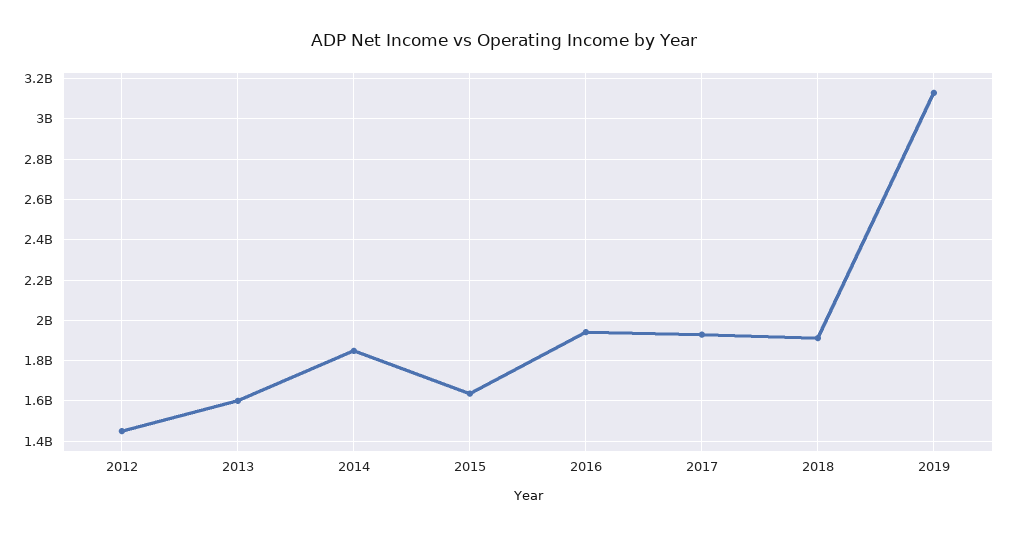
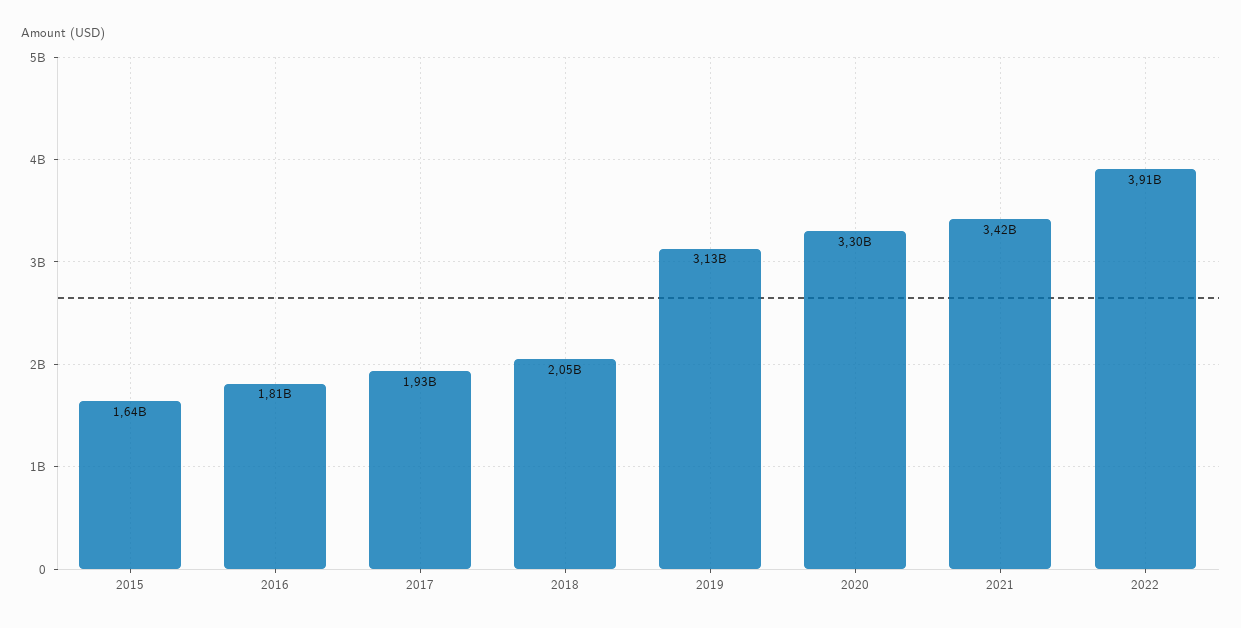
2012: 1450000000 -> none
2013: 1600000000 -> none
2014: 1850000000 -> none
2016: 1950000000 -> 1810000000
2018: 1900000000 -> 2050000000
2020: none -> 3300000000
2021: none -> 3420000000
2022: none -> 3910000000

